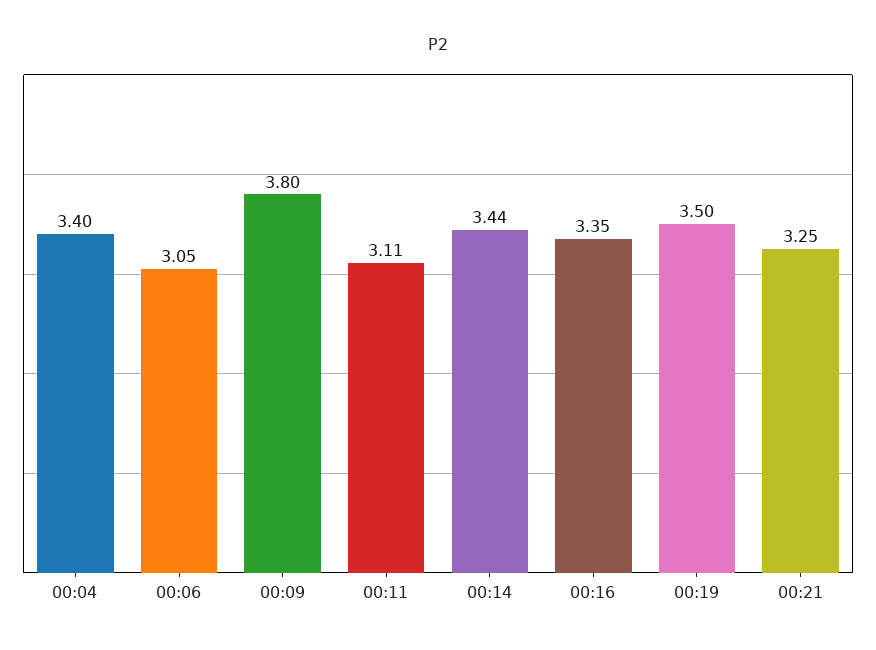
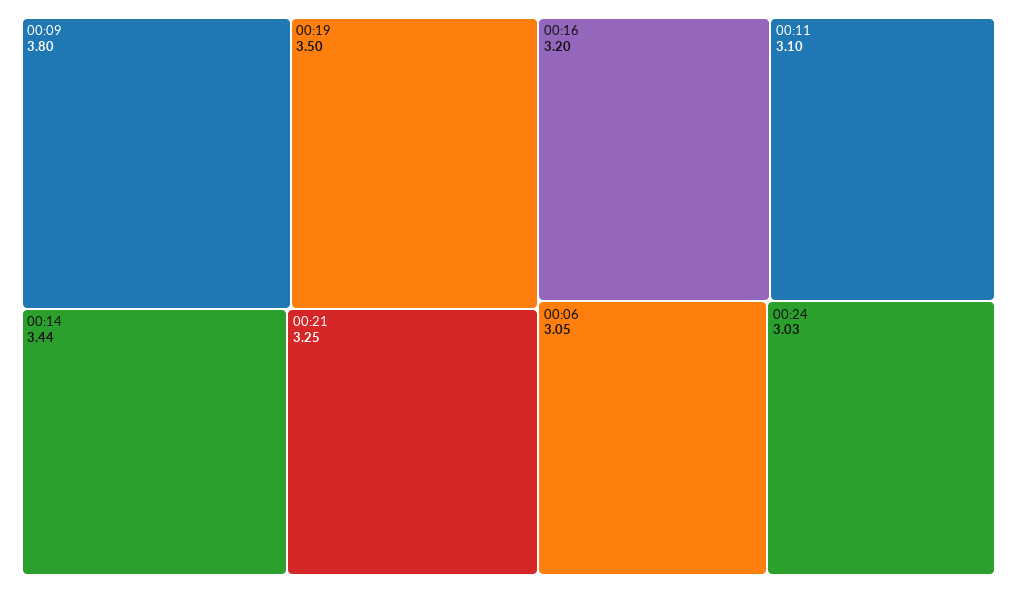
00:04: 3.4 -> none
00:11: 3.11 -> 3.1
00:16: 3.35 -> 3.2
00:24: none -> 3.03

